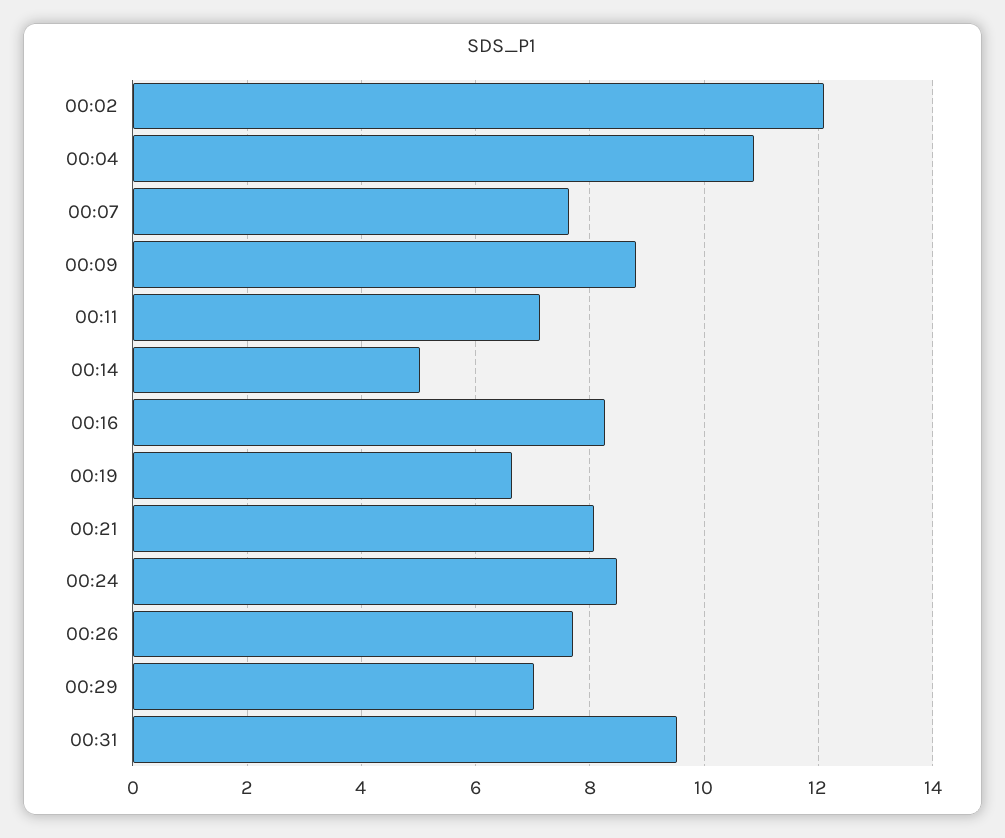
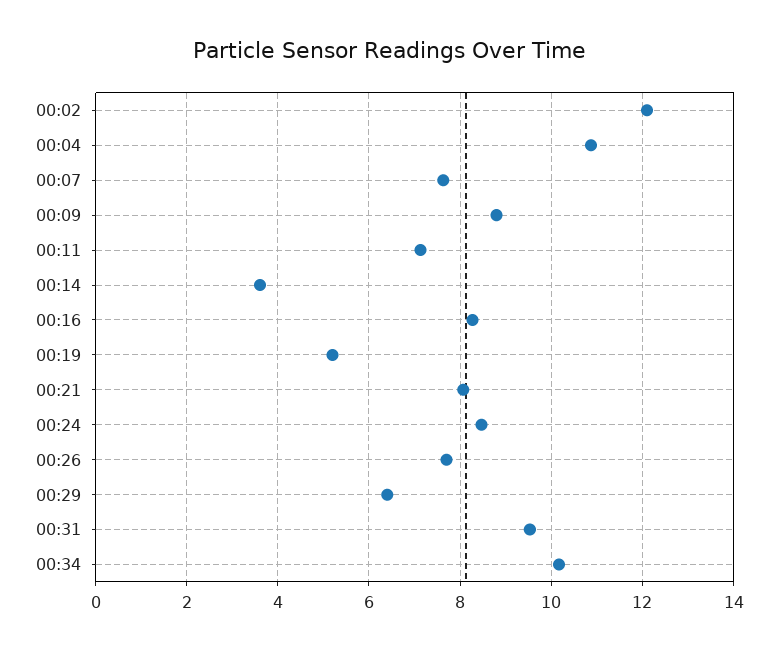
00:14: 5 -> 3.6
00:19: 6.6 -> 5.2
00:29: 7 -> 6.4
00:34: none -> 10.2

